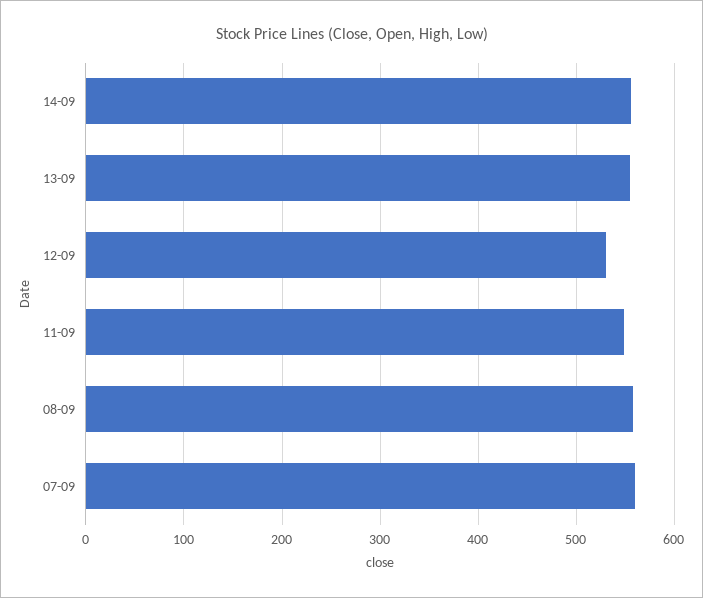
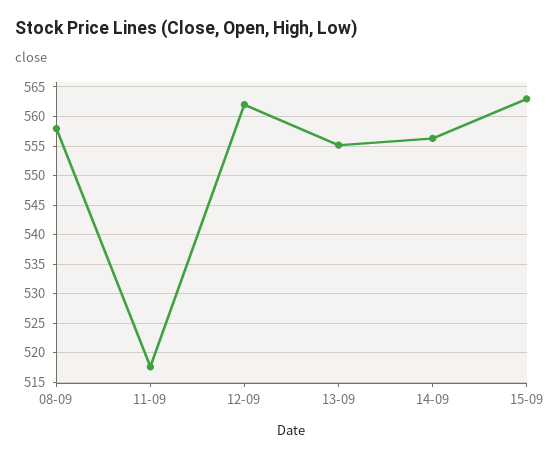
12-09: 530 -> 562.5
11-09: 550 -> 517.5
07-09: 560 -> none
15-09: none -> 562.5

